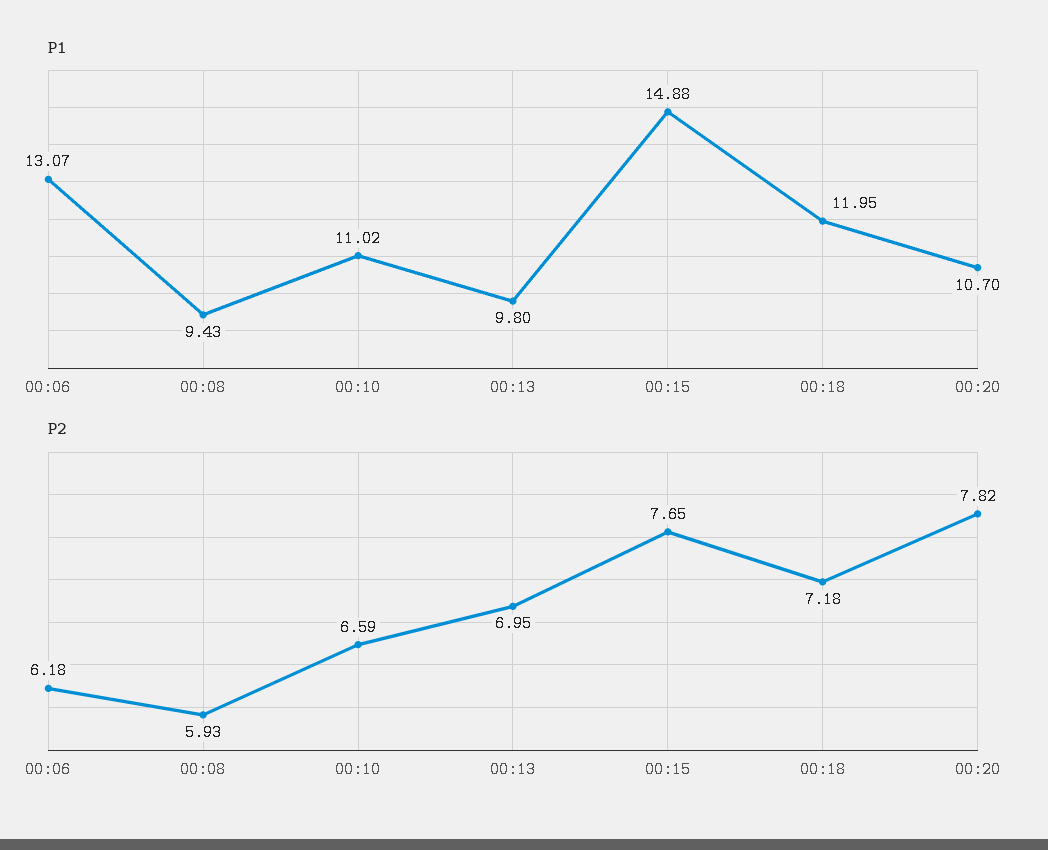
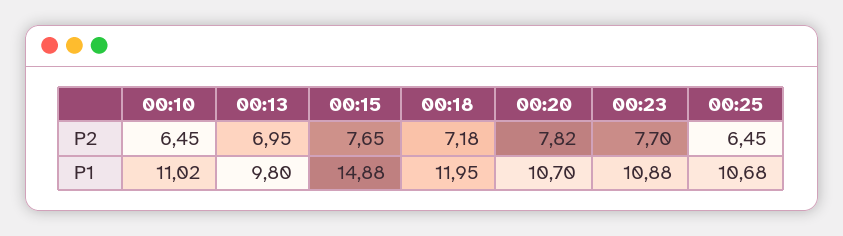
P1, 00:06: 13.07 -> none
P1, 00:08: 9.43 -> none
P2, 00:06: 6.18 -> none
P2, 00:08: 5.93 -> none
P2, 00:10: 6.59 -> 6.45
P2, 00:23: none -> 7.7
P2, 00:25: none -> 6.45
P1, 00:23: none -> 10.88
P1, 00:25: none -> 10.68

